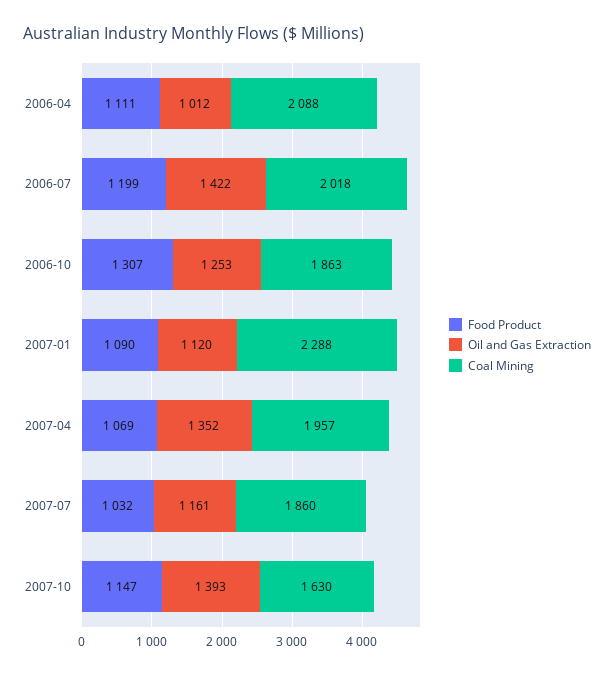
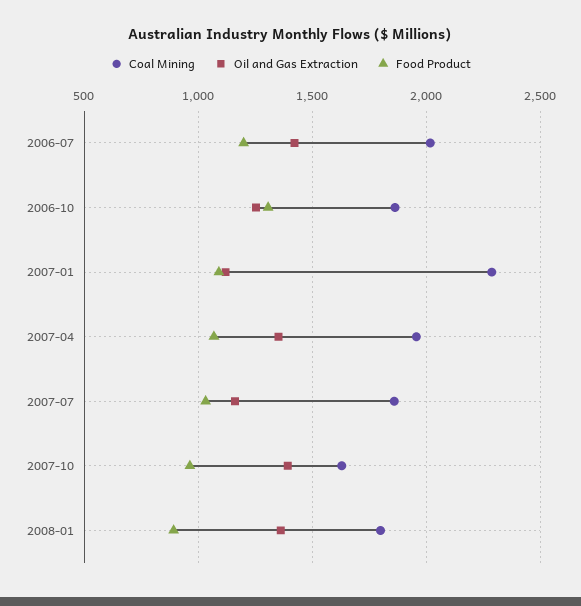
Food Product, 2006-04: 1111 -> none
Oil and Gas Extraction, 2006-04: 1012 -> none
Coal Mining, 2006-04: 2088 -> none
Food Product, 2007-10: 1147 -> 950
Coal Mining, 2008-01: none -> 1800
Oil and Gas Extraction, 2008-01: none -> 1350
Food Product, 2008-01: none -> 900

